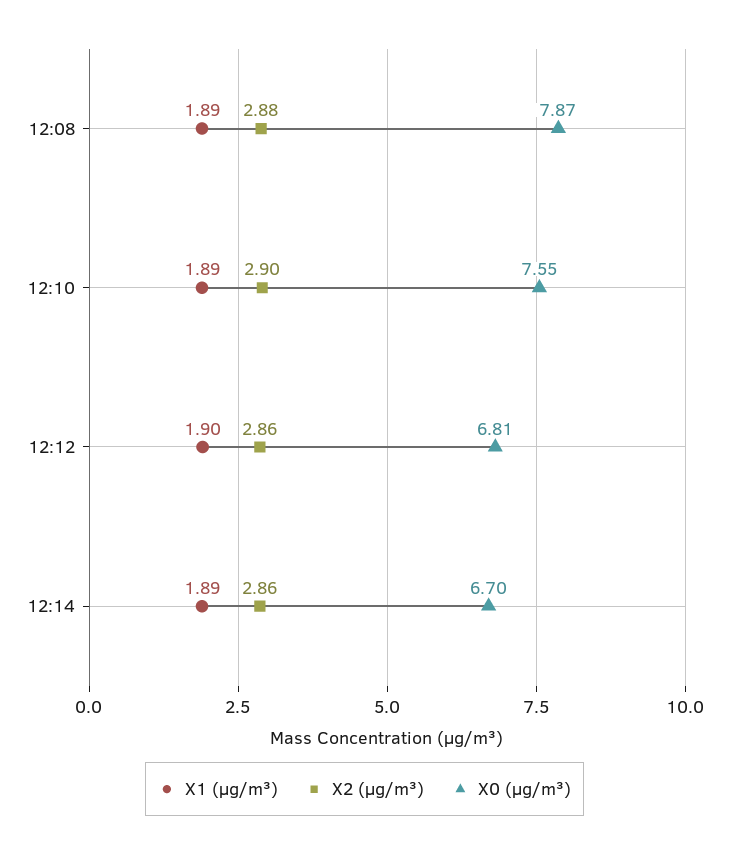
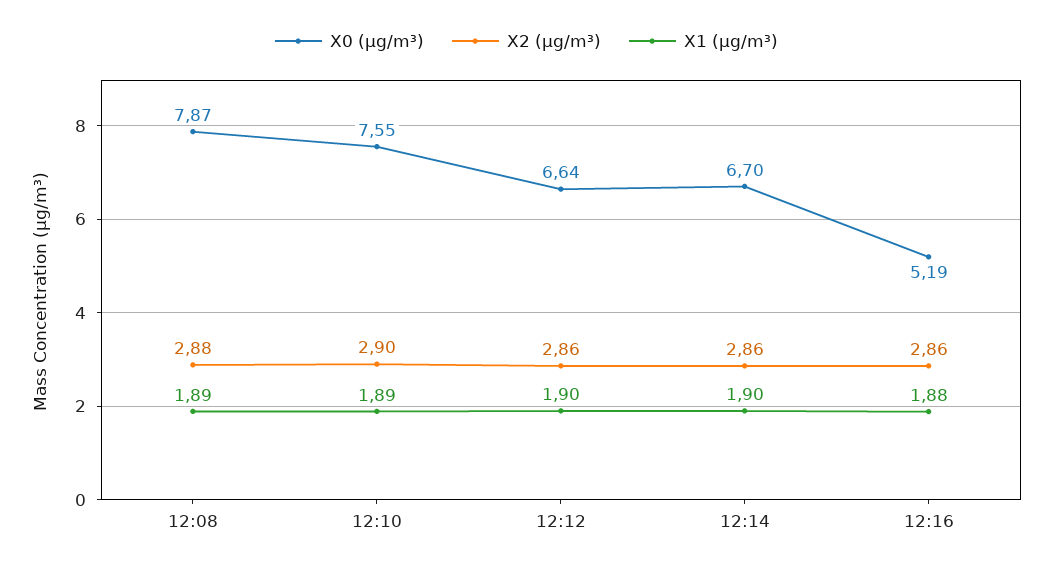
X0 (μg/m³), 12:12: 6.81 -> 6.64
X1 (μg/m³), 12:14: 1.89 -> 1.9
X0 (μg/m³), 12:16: none -> 5.19
X2 (μg/m³), 12:16: none -> 2.86
X1 (μg/m³), 12:16: none -> 1.88

